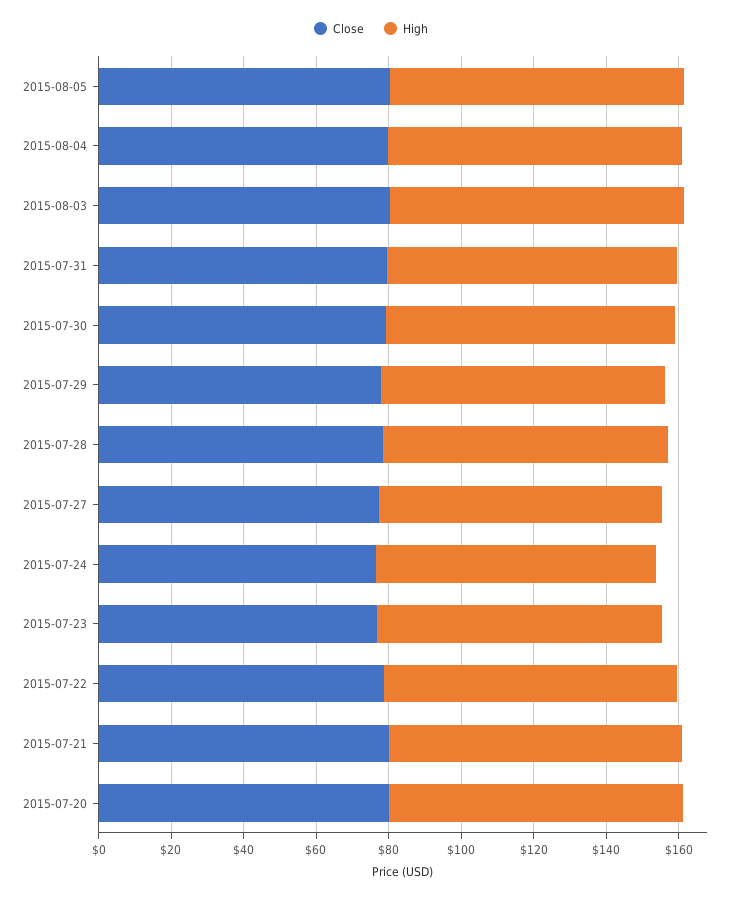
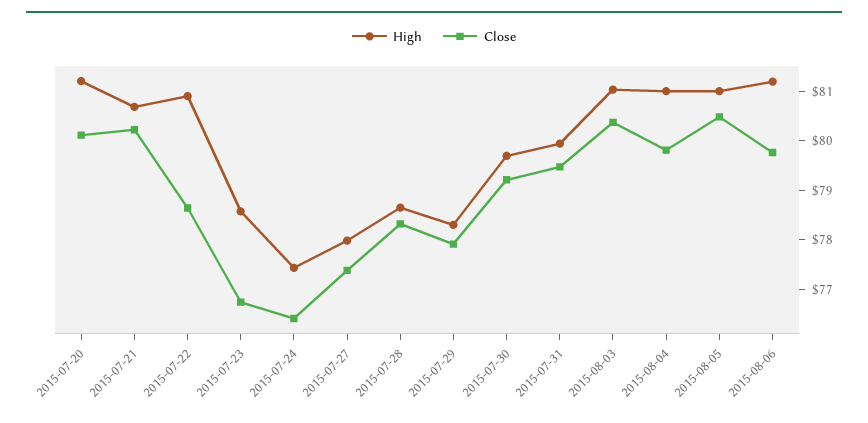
High, 2015-08-06: none -> 81.2
Close, 2015-08-06: none -> 79.8

